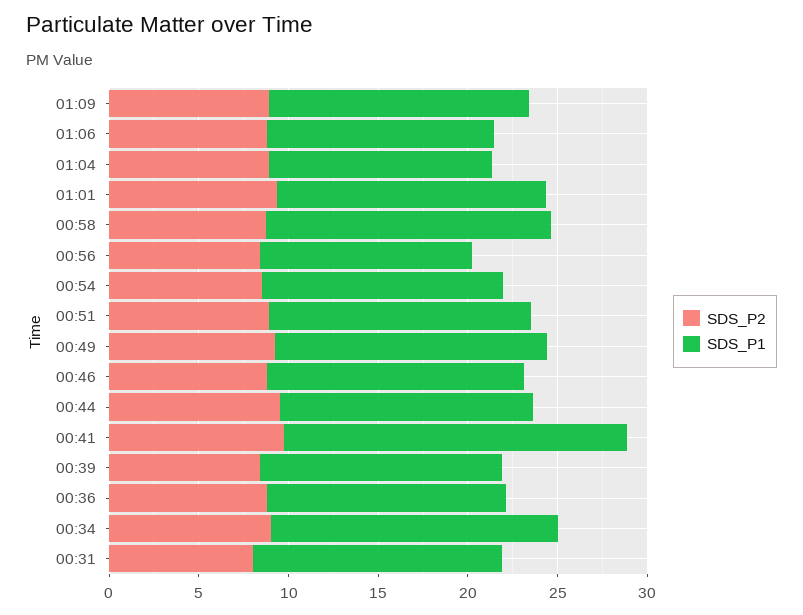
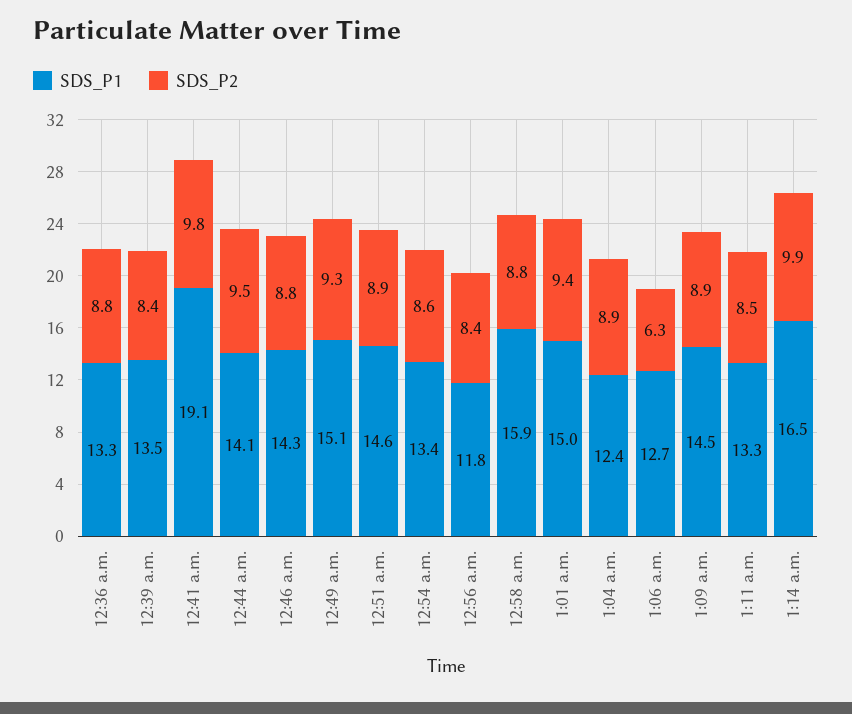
SDS_P2, 01:06: 9 -> 6.3
SDS_P2, 00:34: 9 -> none
SDS_P1, 00:34: 16 -> none
SDS_P2, 00:31: 8 -> none
SDS_P1, 00:31: 14 -> none
SDS_P1, 1:11 a.m.: none -> 13.3
SDS_P2, 1:11 a.m.: none -> 8.5
SDS_P1, 1:14 a.m.: none -> 16.5
SDS_P2, 1:14 a.m.: none -> 9.9

